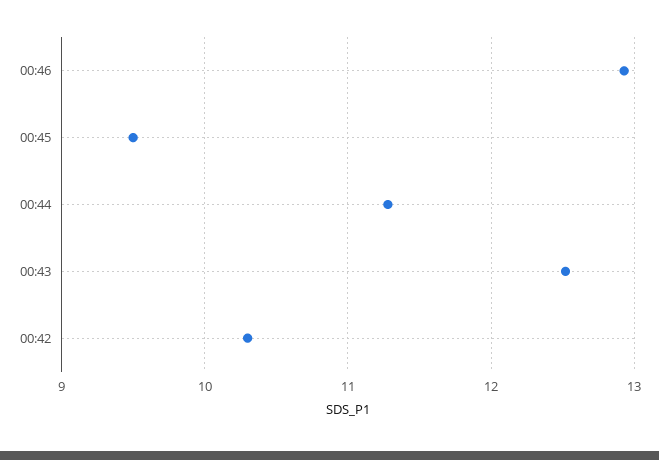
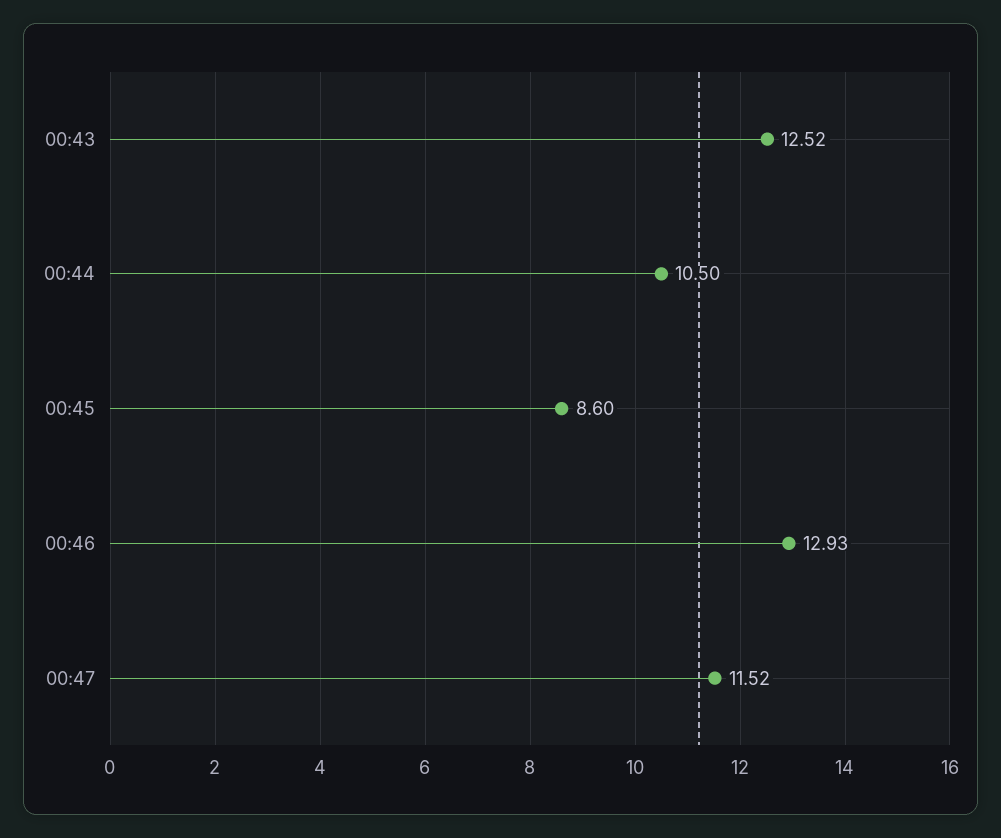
00:45: 9.5 -> 8.6
00:44: 11.3 -> 10.5
00:42: 10.3 -> none
00:47: none -> 11.52

